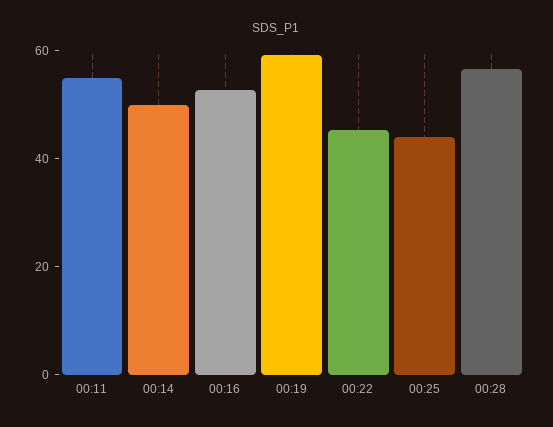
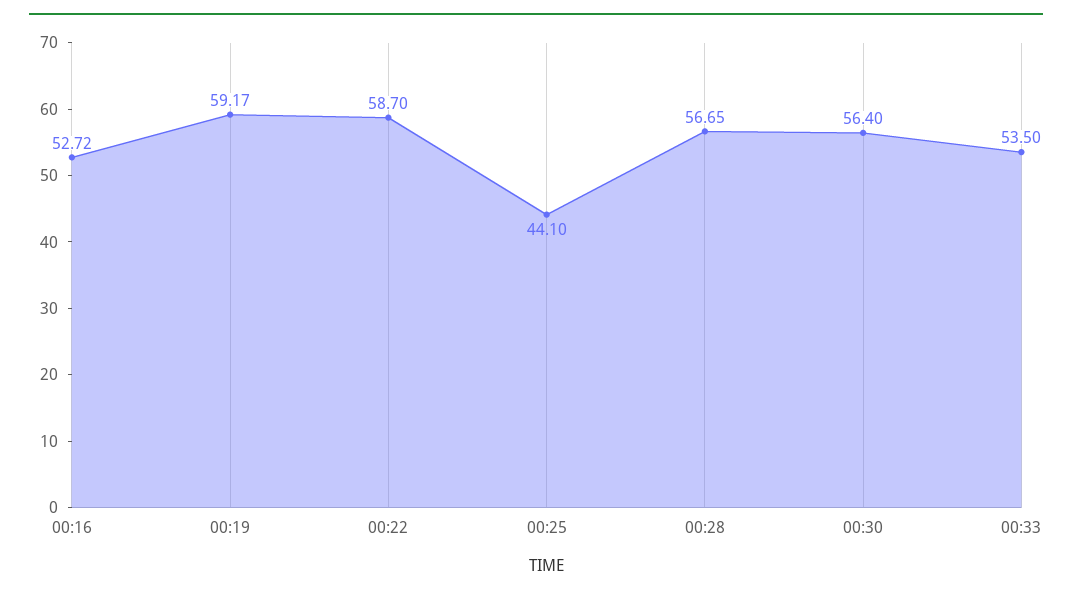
00:11: 55 -> none
00:14: 50 -> none
00:22: 45 -> 58.7
00:30: none -> 56.4
00:33: none -> 53.5

